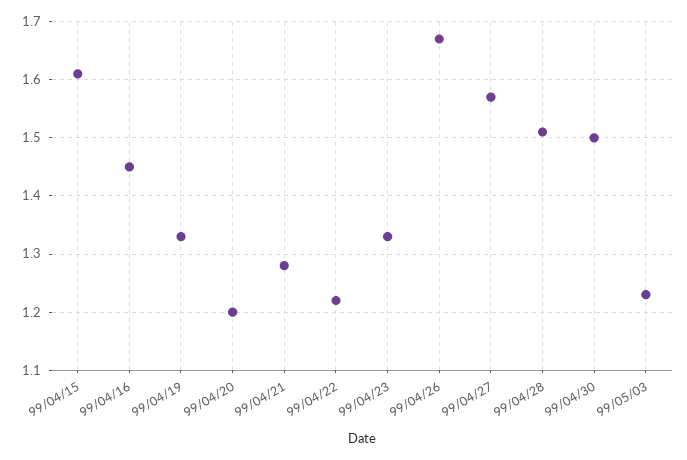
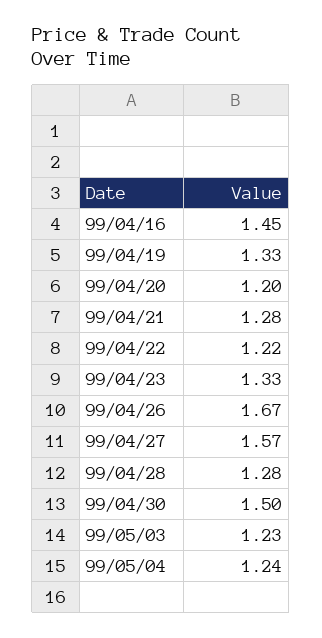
99/04/15: 1.6 -> none
99/04/28: 1.5 -> 1.28
99/05/04: none -> 1.24

